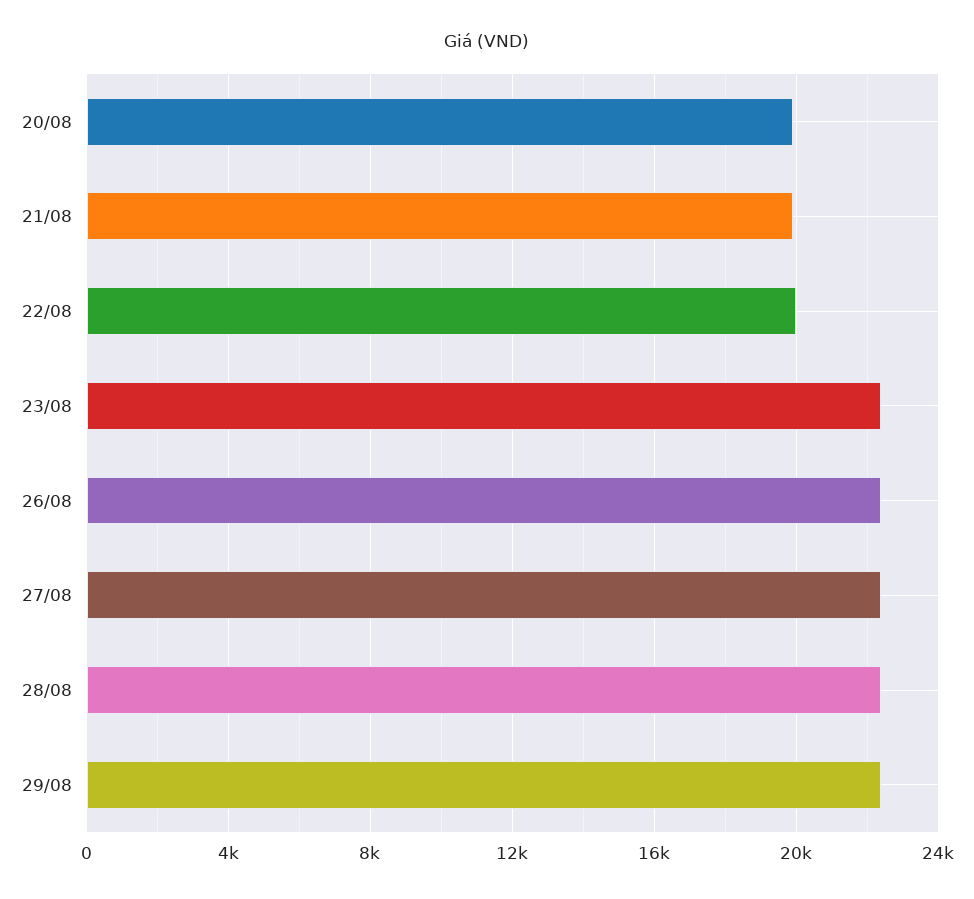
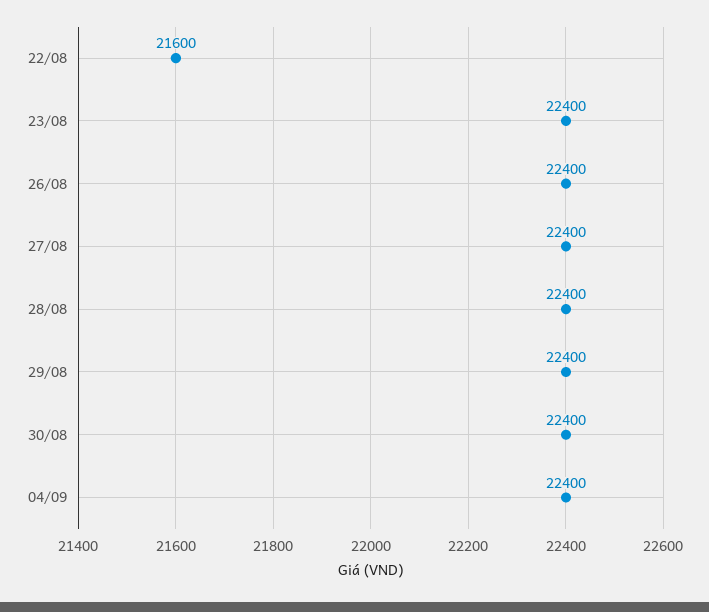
20/08: 20000 -> none
21/08: 20000 -> none
22/08: 20000 -> 21600
30/08: none -> 22400
04/09: none -> 22400

